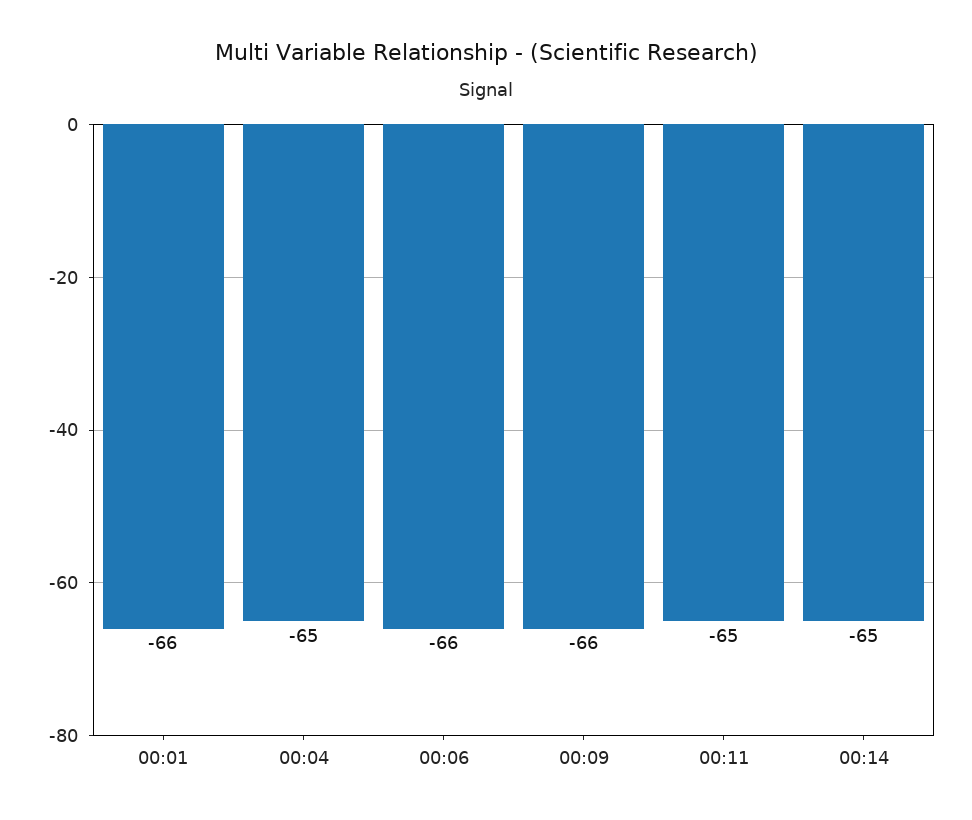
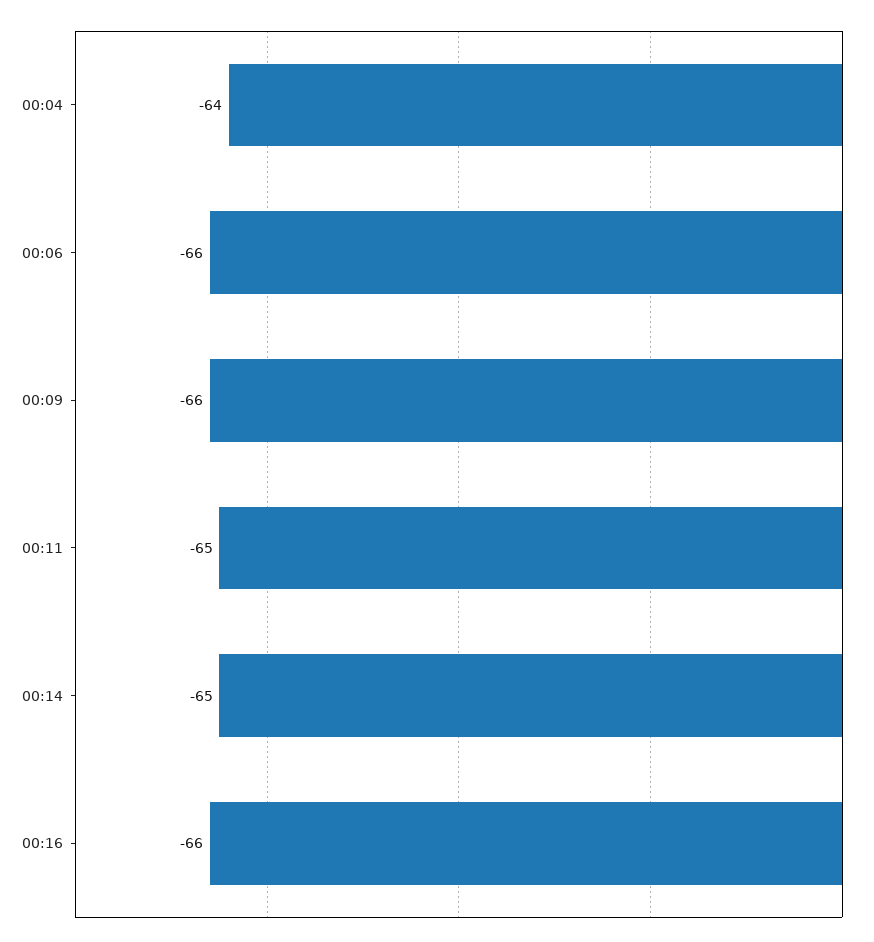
00:01: -66 -> none
00:04: -65 -> -64
00:16: none -> -66

